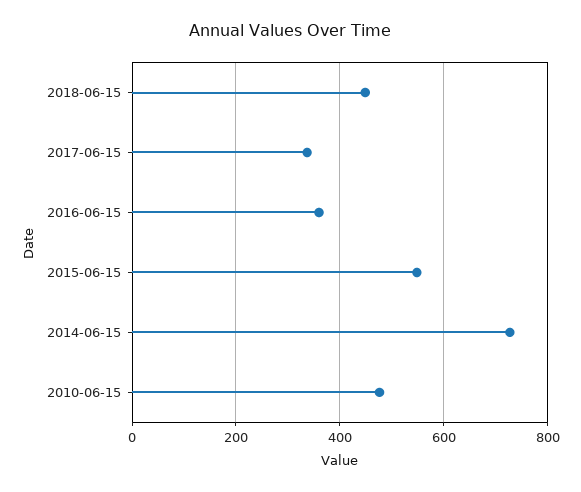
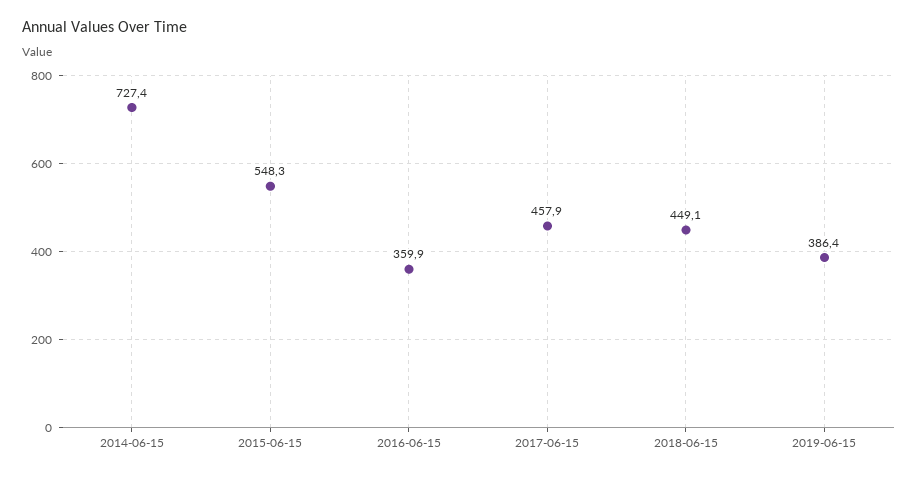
2017-06-15: 340 -> 457.9
2010-06-15: 480 -> none
2019-06-15: none -> 386.4

